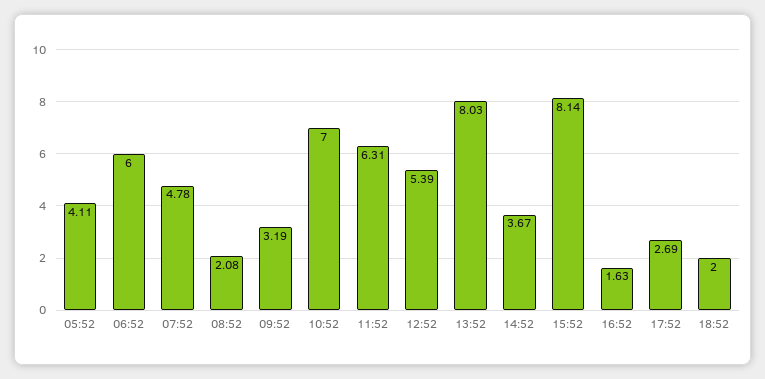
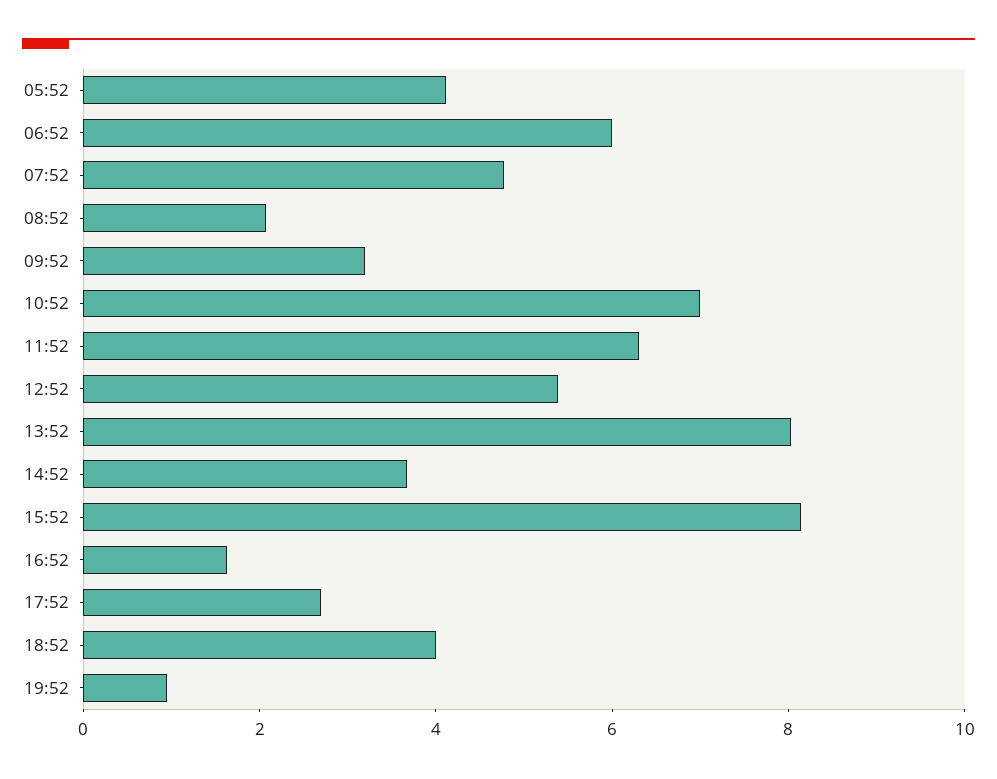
18:52: 2 -> 4
19:52: none -> 1

